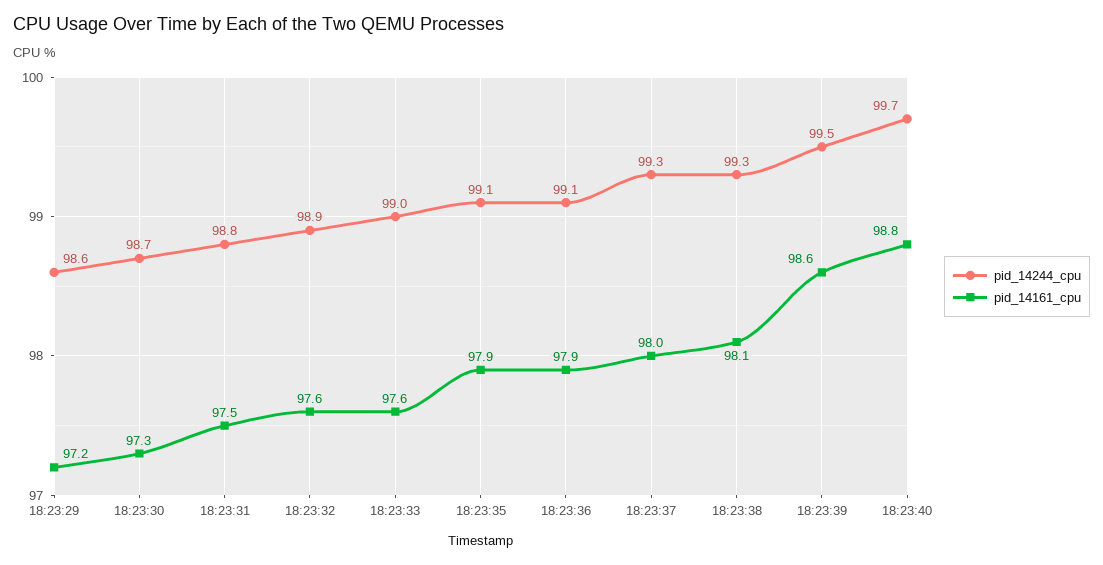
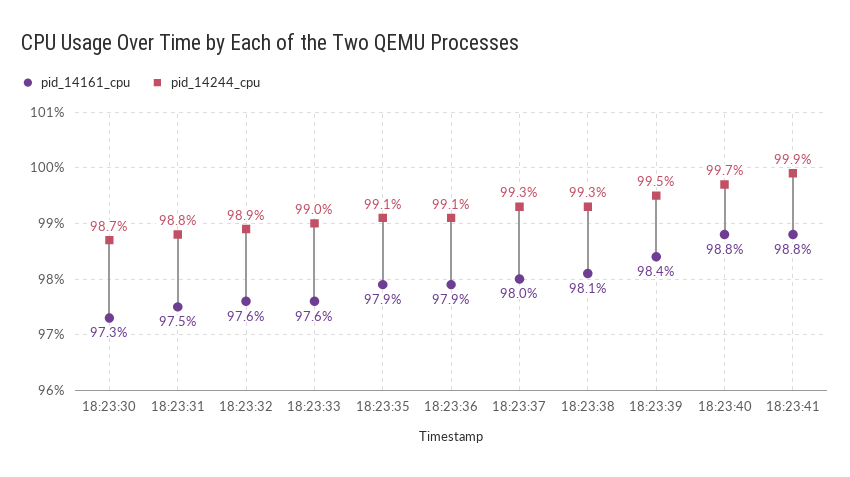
pid_14244_cpu, 18:23:29: 98.6 -> none
pid_14161_cpu, 18:23:29: 97.2 -> none
pid_14161_cpu, 18:23:39: 98.6 -> 98.4
pid_14161_cpu, 18:23:41: none -> 98.8
pid_14244_cpu, 18:23:41: none -> 99.9

